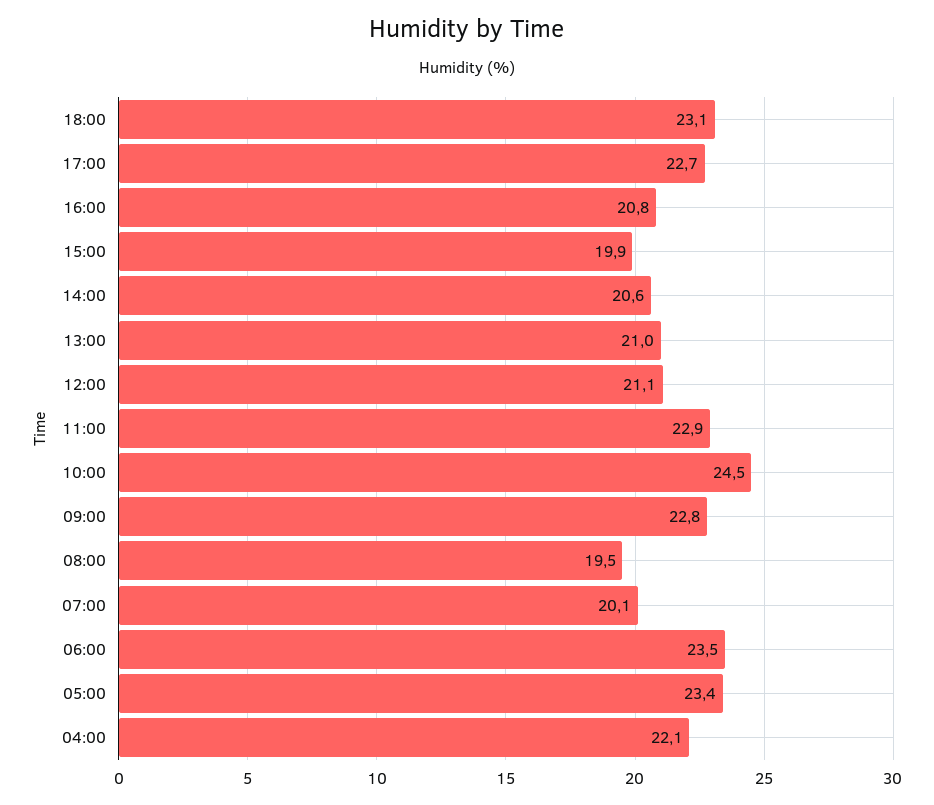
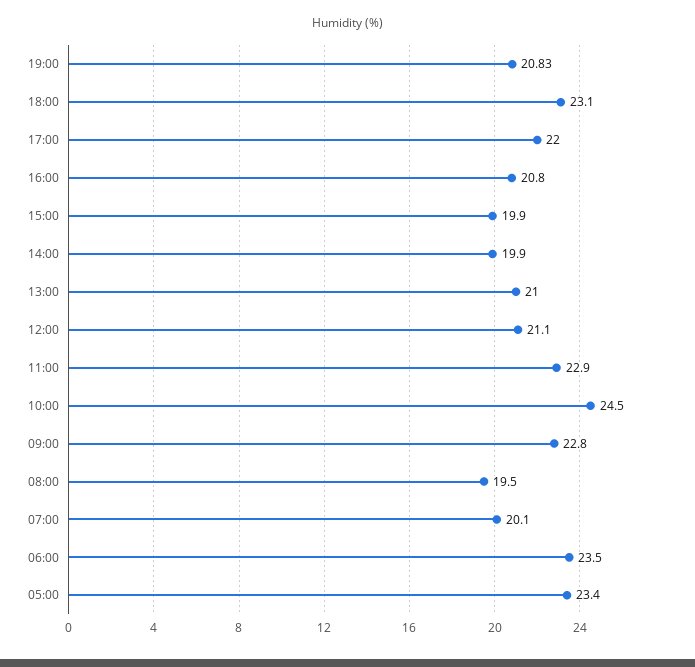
17:00: 22.7 -> 22
14:00: 20.6 -> 19.9
04:00: 22.1 -> none
19:00: none -> 20.83

